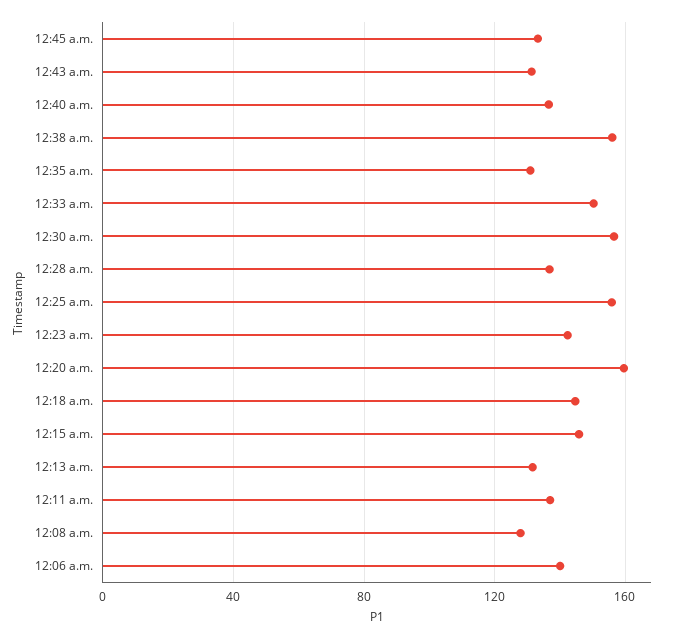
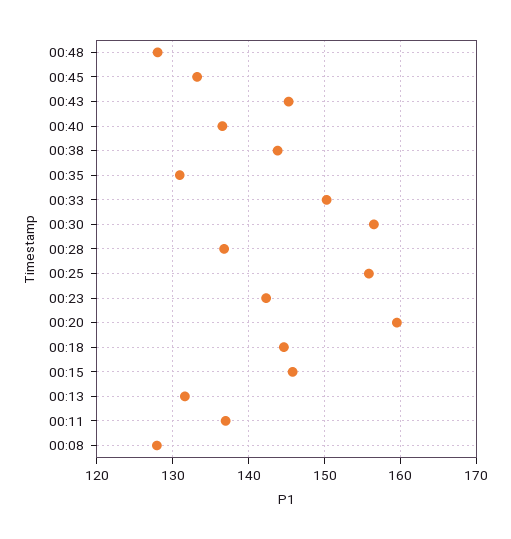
12:43 a.m.: 130 -> 145
12:38 a.m.: 155 -> 144
12:06 a.m.: 140 -> none
00:48: none -> 128

